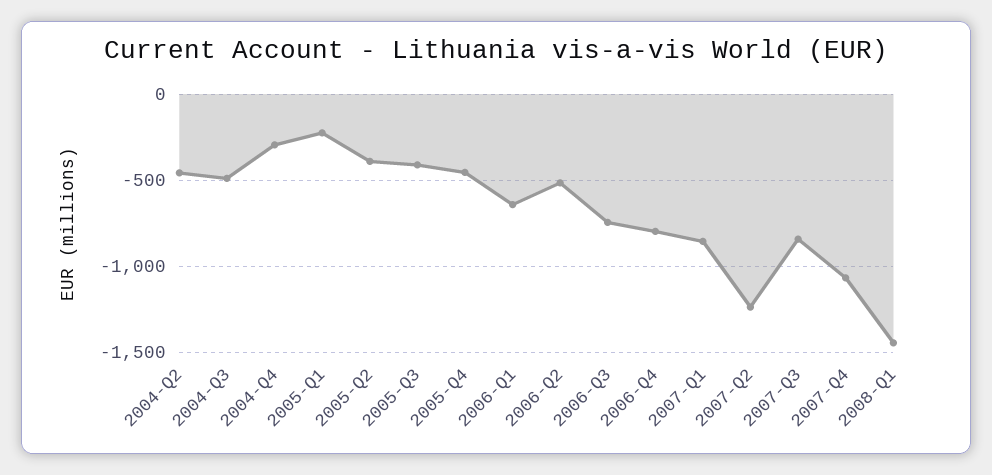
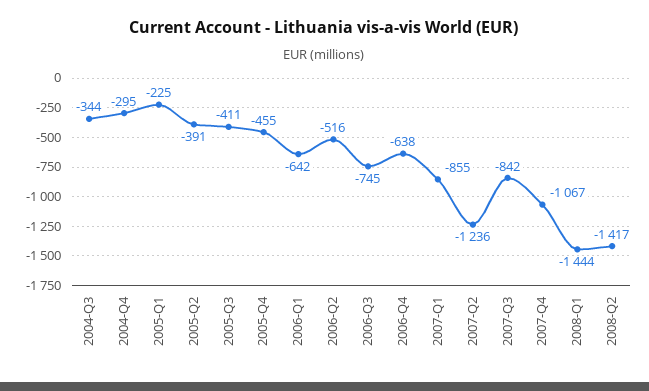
2004-Q2: -450 -> none
2004-Q3: -500 -> -344
2006-Q4: -800 -> -638
2008-Q2: none -> -1417

